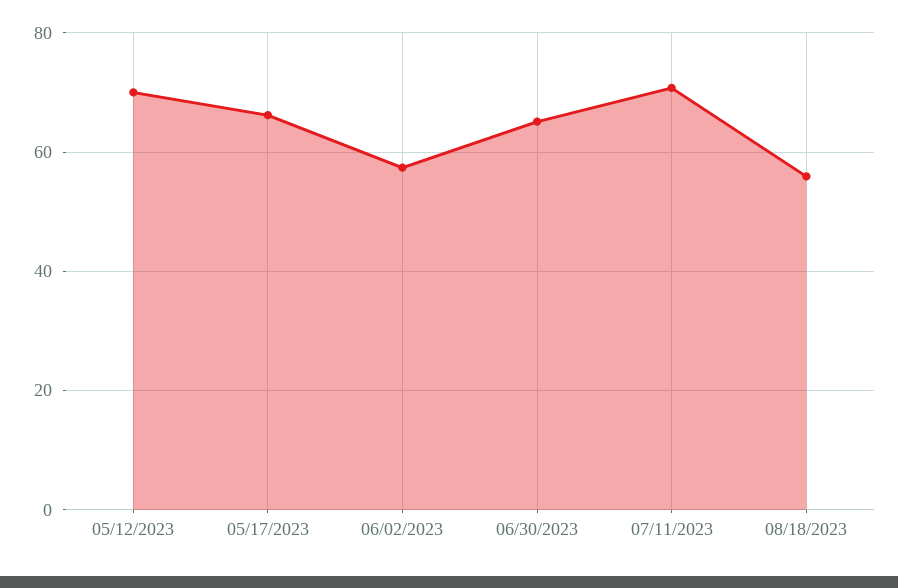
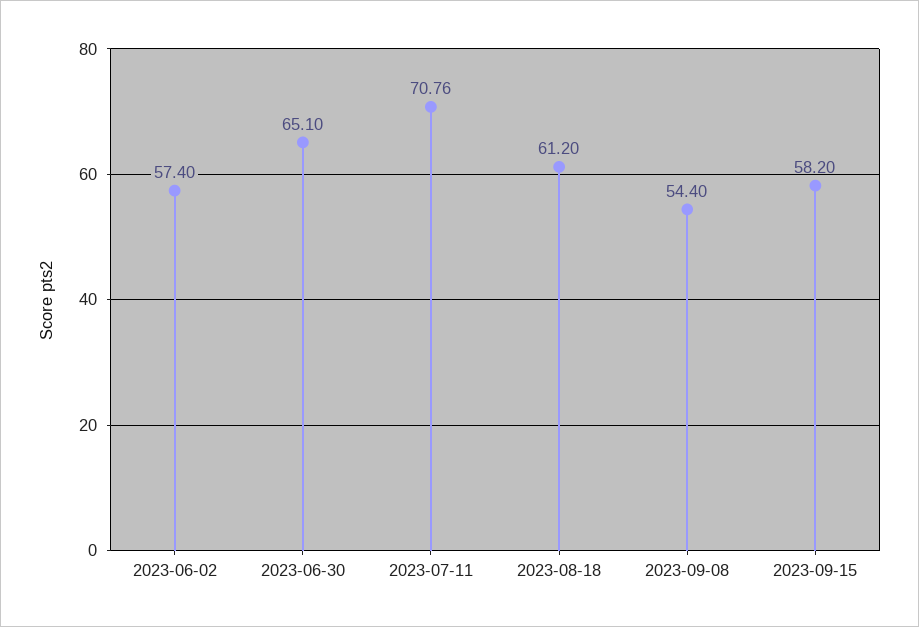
05/12/2023: 70 -> none
05/17/2023: 66 -> none
08/18/2023: 56 -> 61.2
2023-09-08: none -> 54.4
2023-09-15: none -> 58.2

